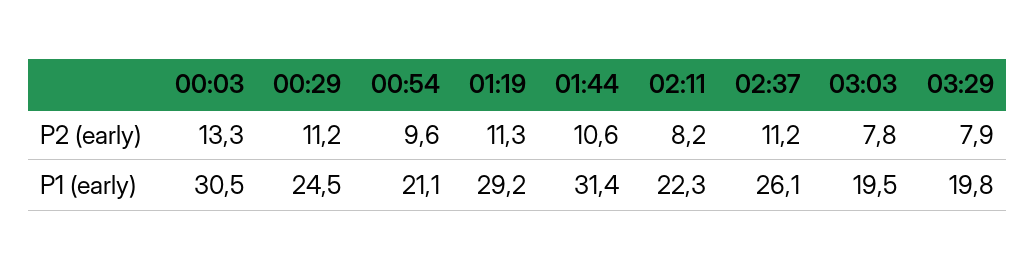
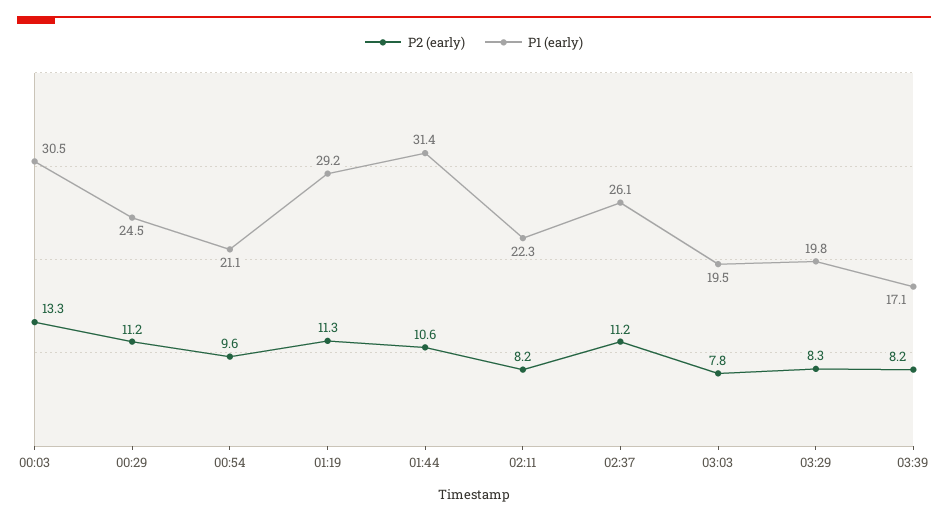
P2 (early), 03:29: 7.9 -> 8.3
P2 (early), 03:39: none -> 8.2
P1 (early), 03:39: none -> 17.1

